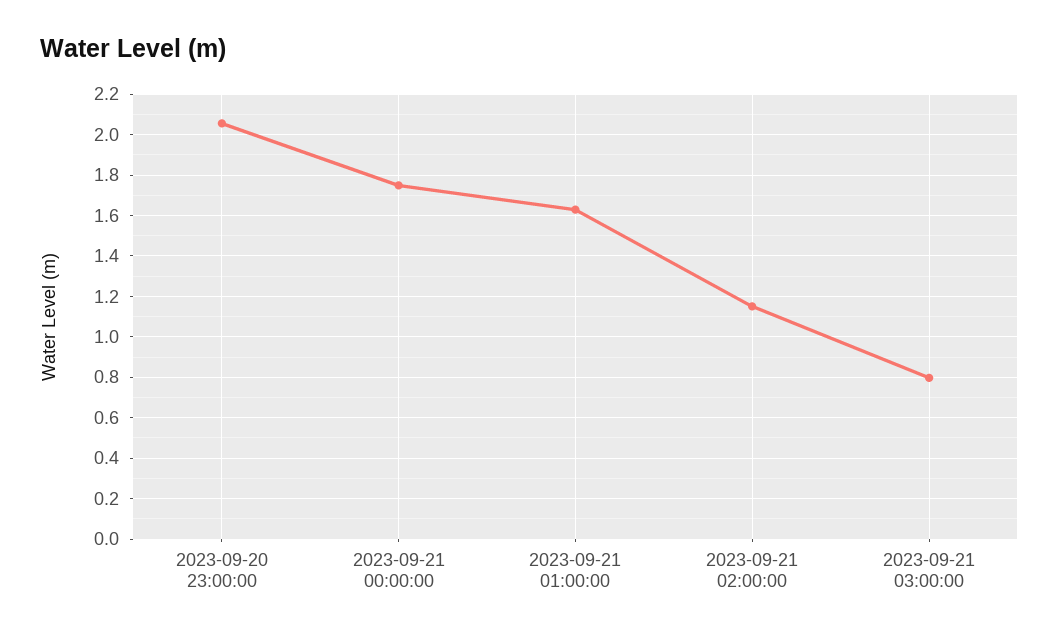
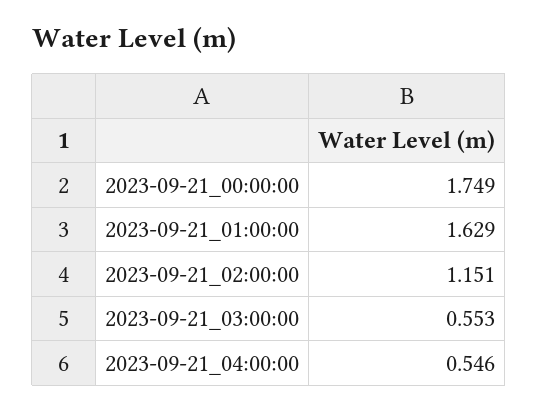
2023-09-20 23:00:00: 2.05 -> none
2023-09-21 03:00:00: 0.8 -> 0.553
2023-09-21_04:00:00: none -> 0.546

